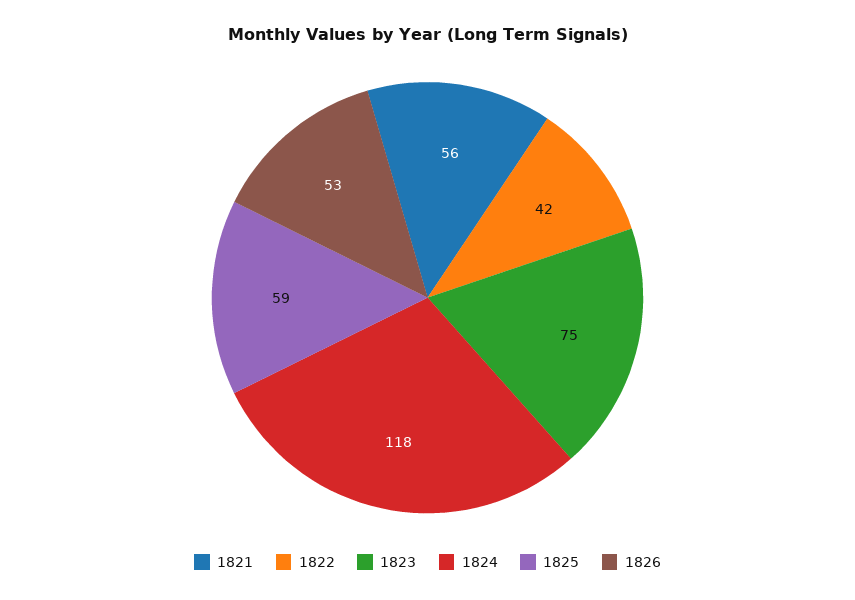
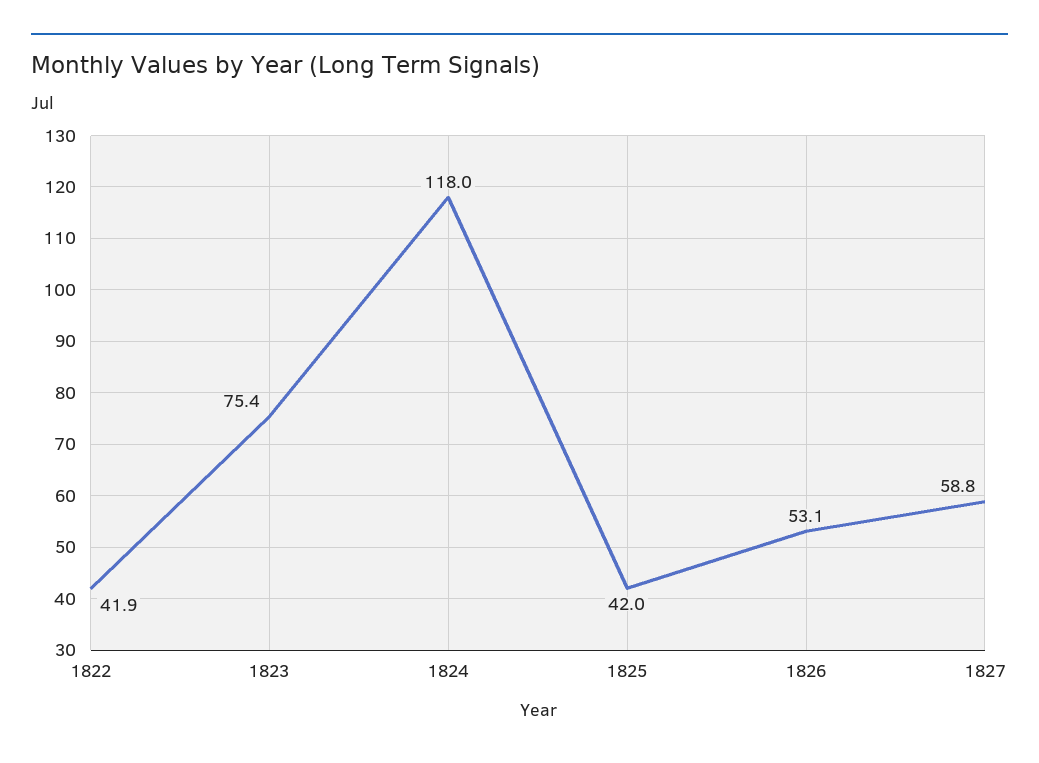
1821: 56 -> none
1825: 59 -> 42
1827: none -> 58.8

